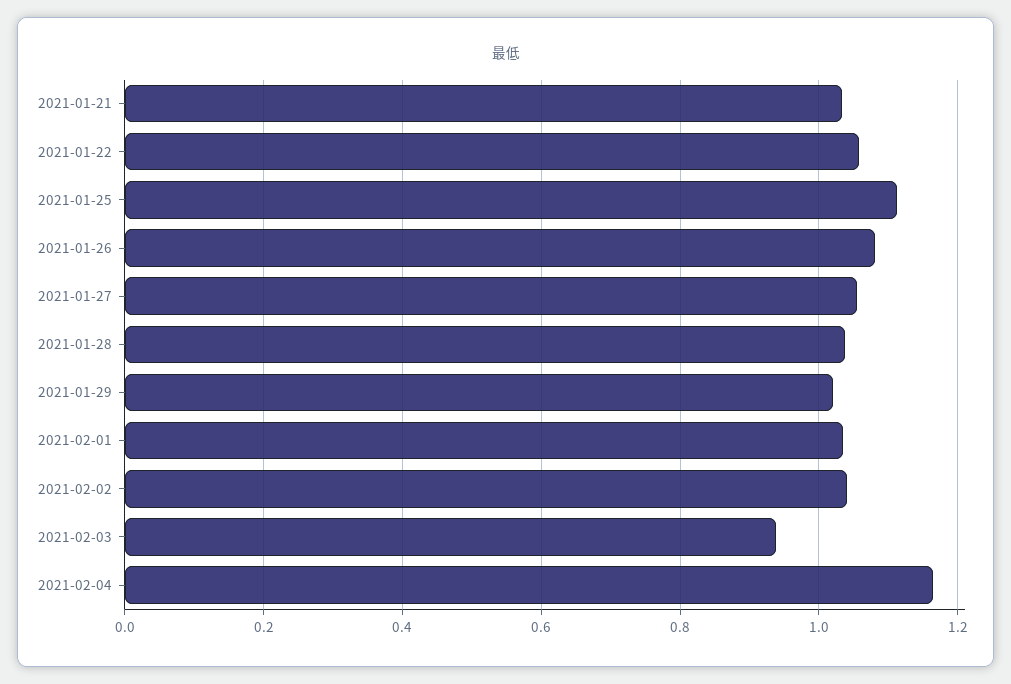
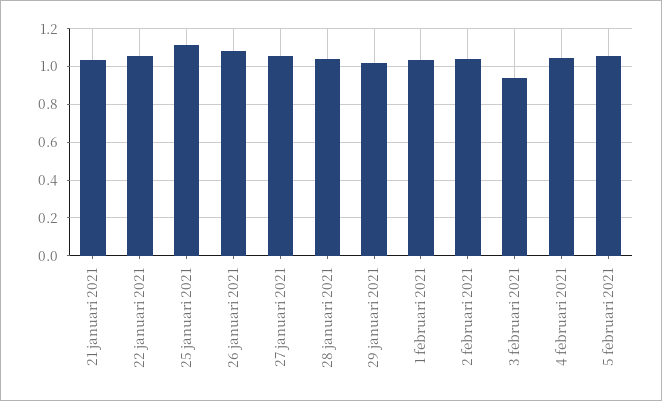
2021-02-04: 1.16 -> 1.05
5 februari 2021: none -> 1.05

